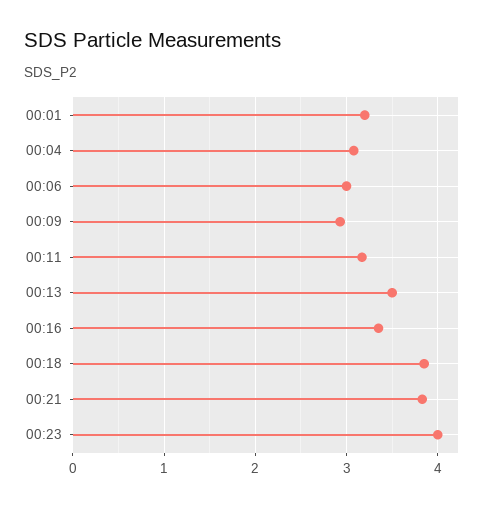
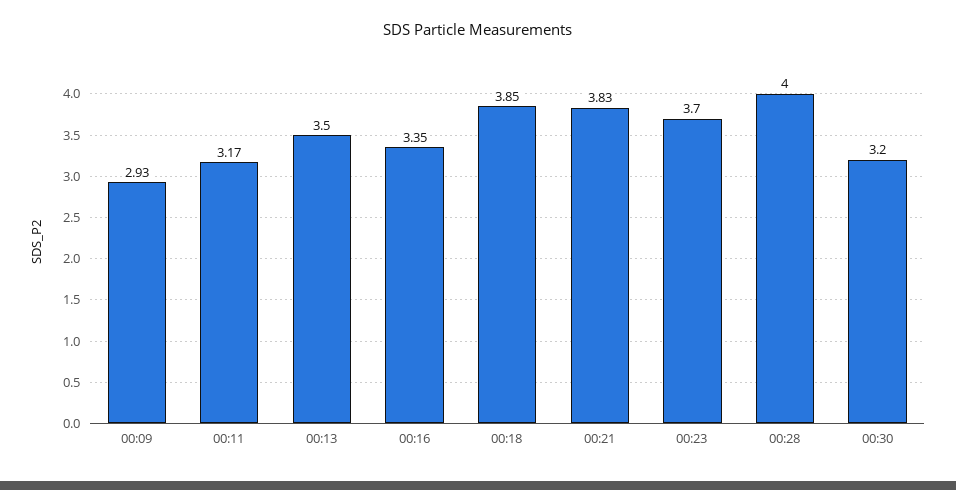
00:01: 3.2 -> none
00:04: 3.1 -> none
00:06: 3 -> none
00:23: 4 -> 3.7
00:28: none -> 4
00:30: none -> 3.2

